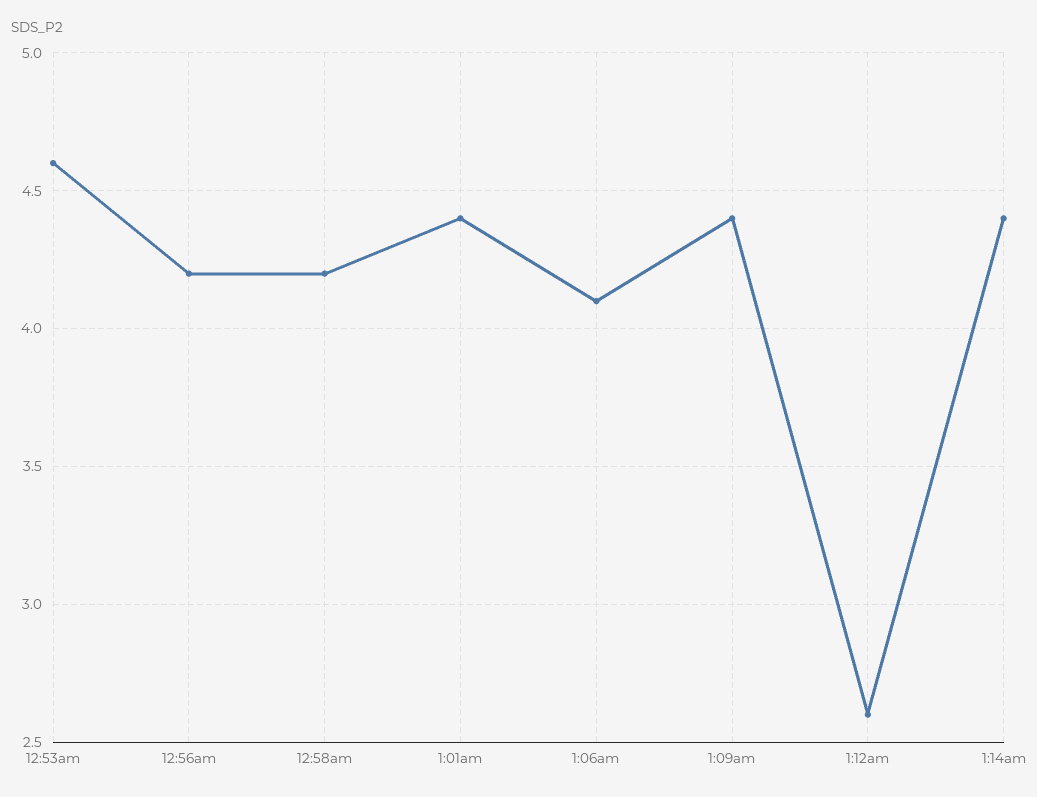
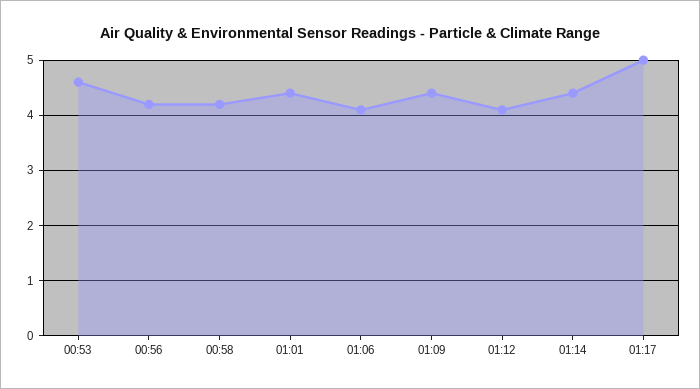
1:12am: 2.6 -> 4
01:17: none -> 5

